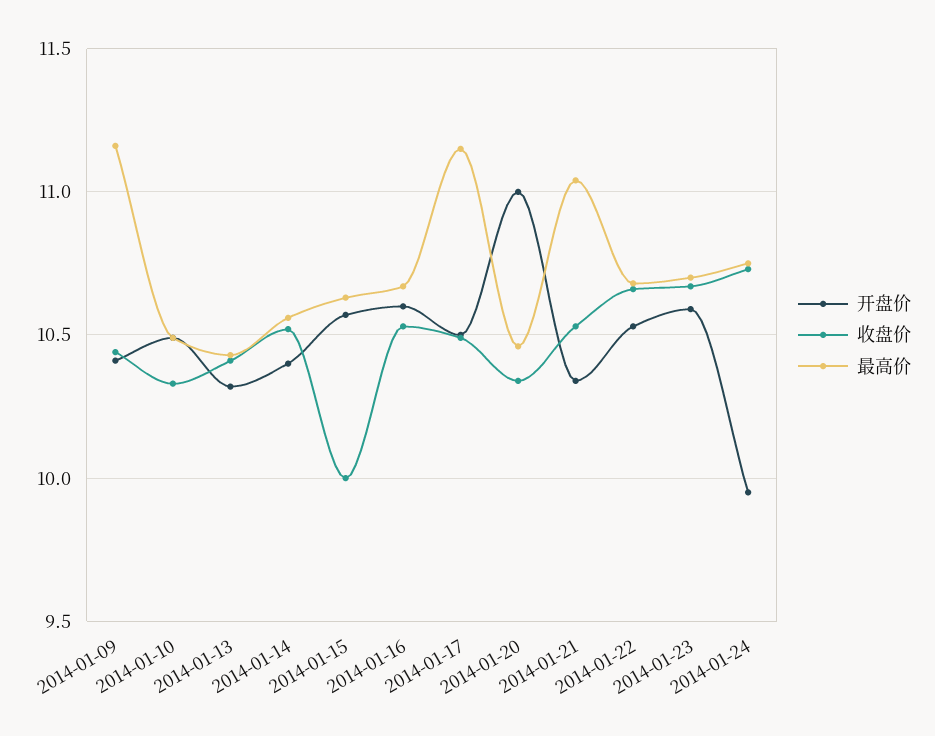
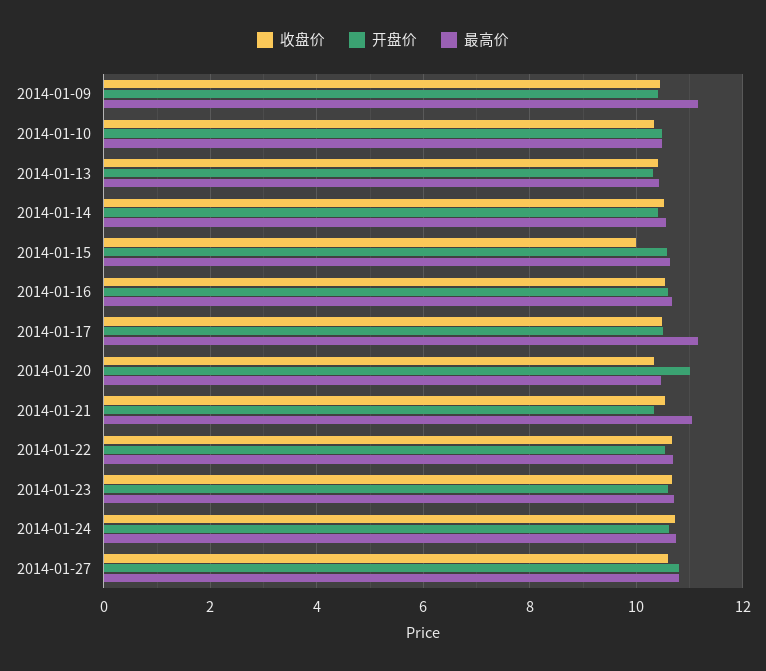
开盘价, 2014-01-24: 9.95 -> 10.6
收盘价, 2014-01-27: none -> 10.6
开盘价, 2014-01-27: none -> 10.8
最高价, 2014-01-27: none -> 10.8

